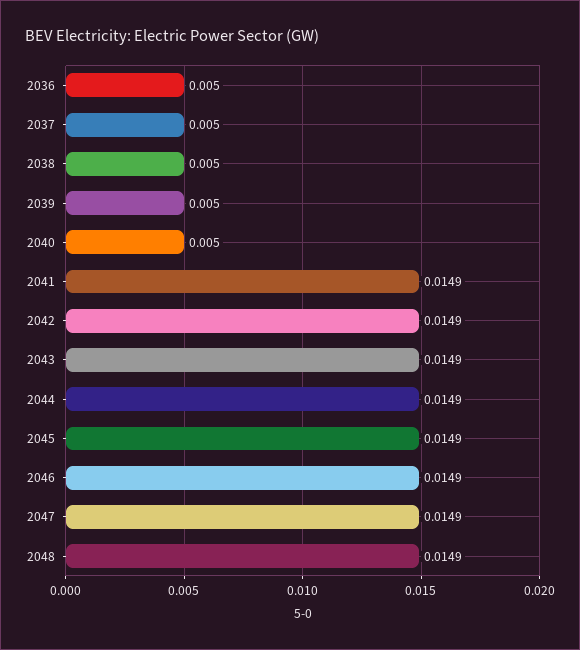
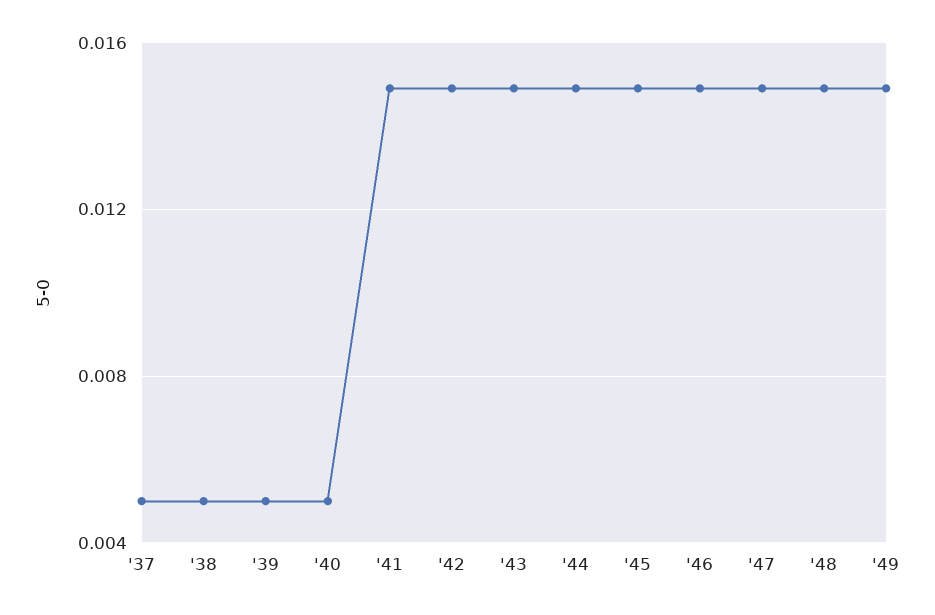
2036: 0.005 -> none
'49: none -> 0.015

